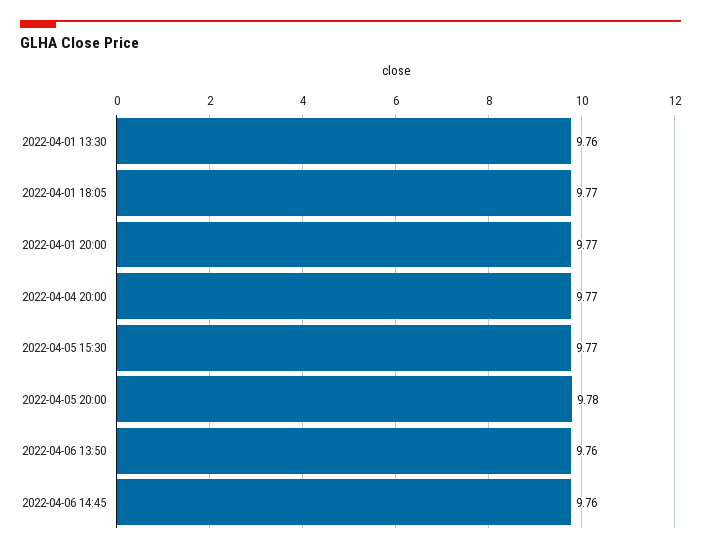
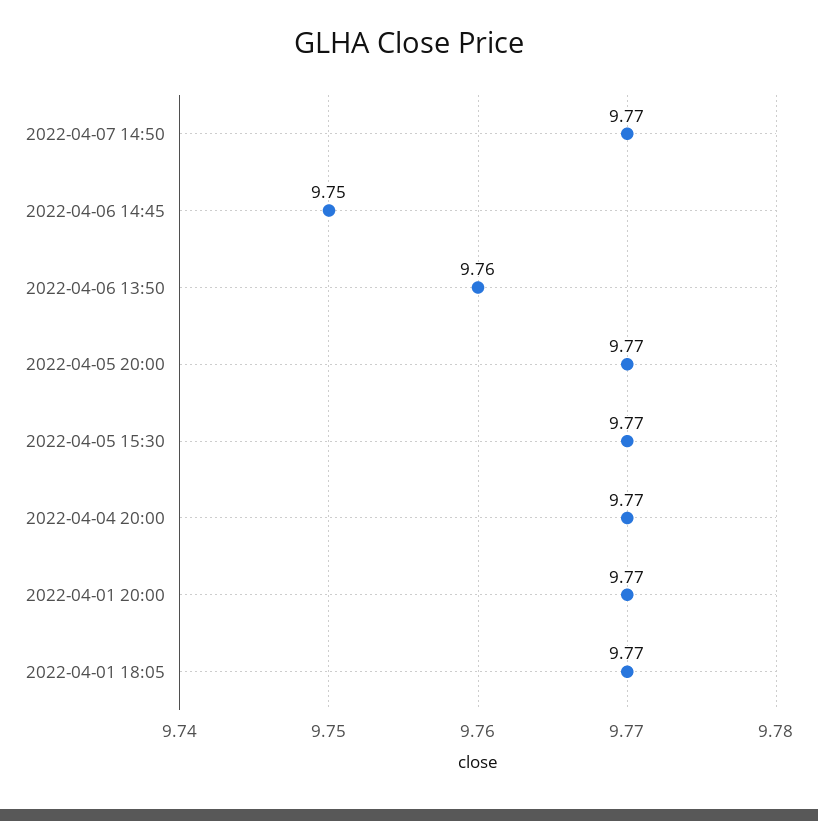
2022-04-01 13:30: 9.76 -> none
2022-04-05 20:00: 9.78 -> 9.77
2022-04-06 14:45: 9.76 -> 9.75
2022-04-07 14:50: none -> 9.77

